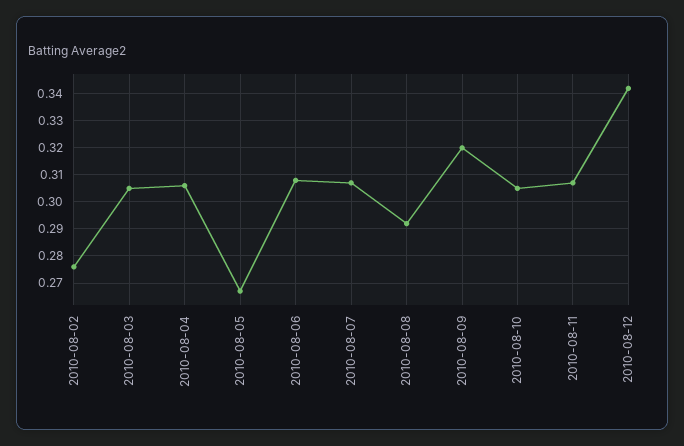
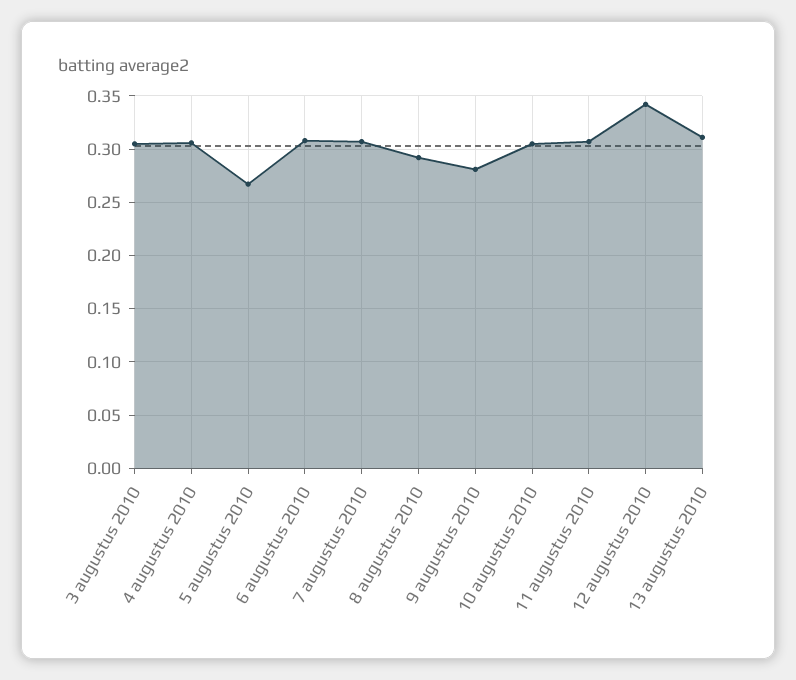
2010-08-02: 0.275 -> none
2010-08-09: 0.32 -> 0.28
13 augustus 2010: none -> 0.31

